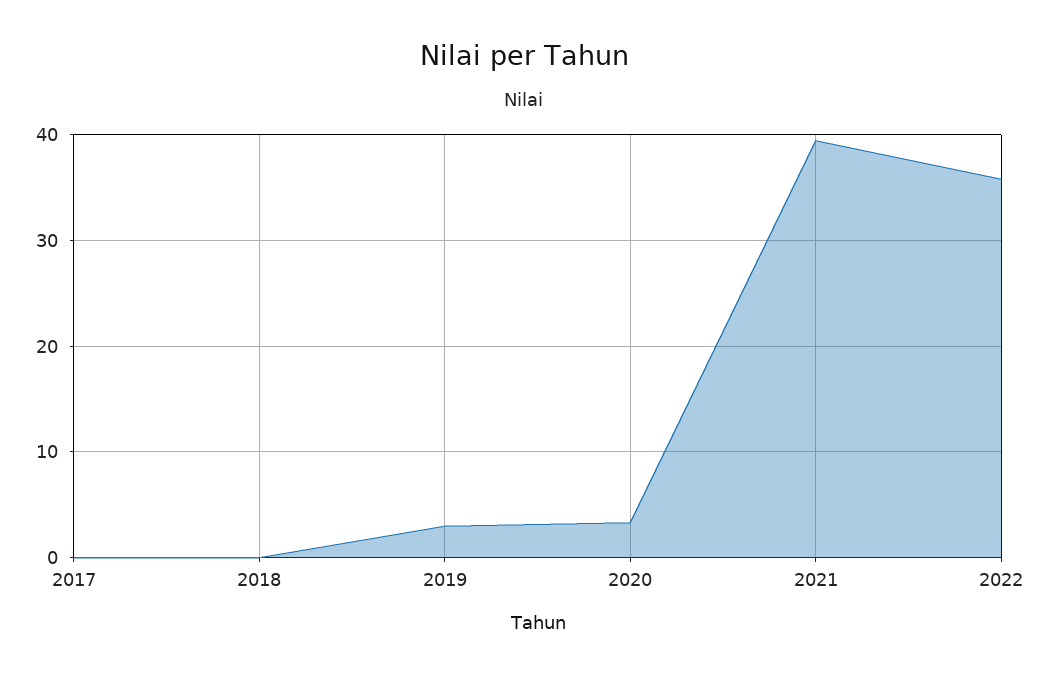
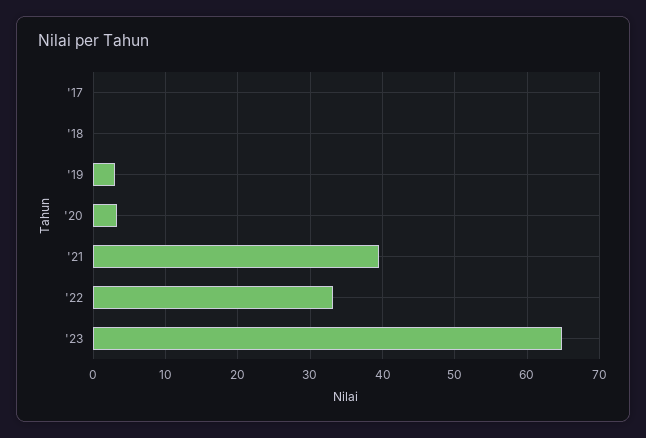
2022: 36 -> 33
'23: none -> 65

